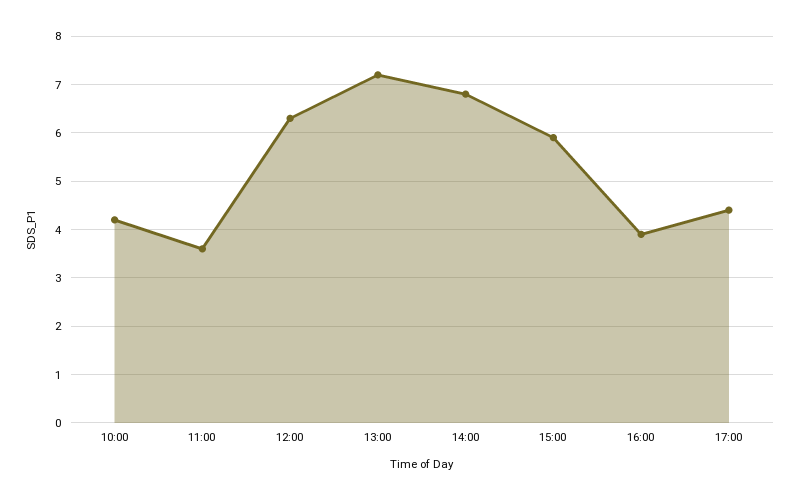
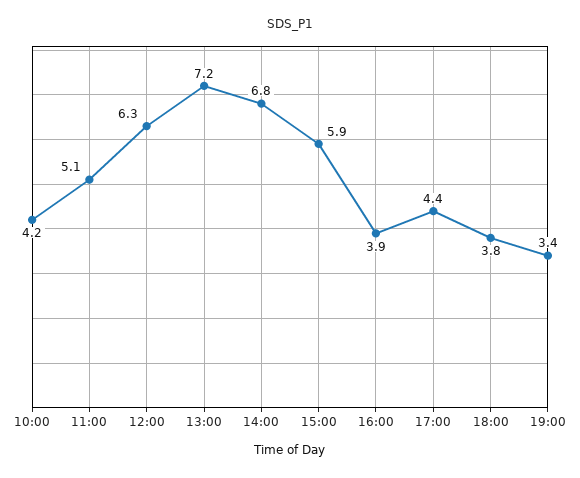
11:00: 3.5 -> 5.1
18:00: none -> 3.8
19:00: none -> 3.4

